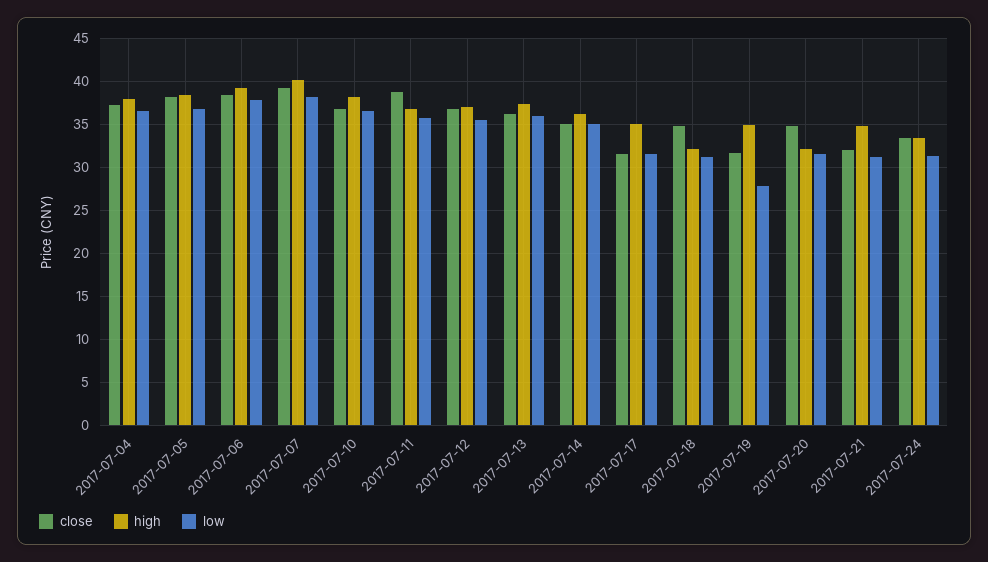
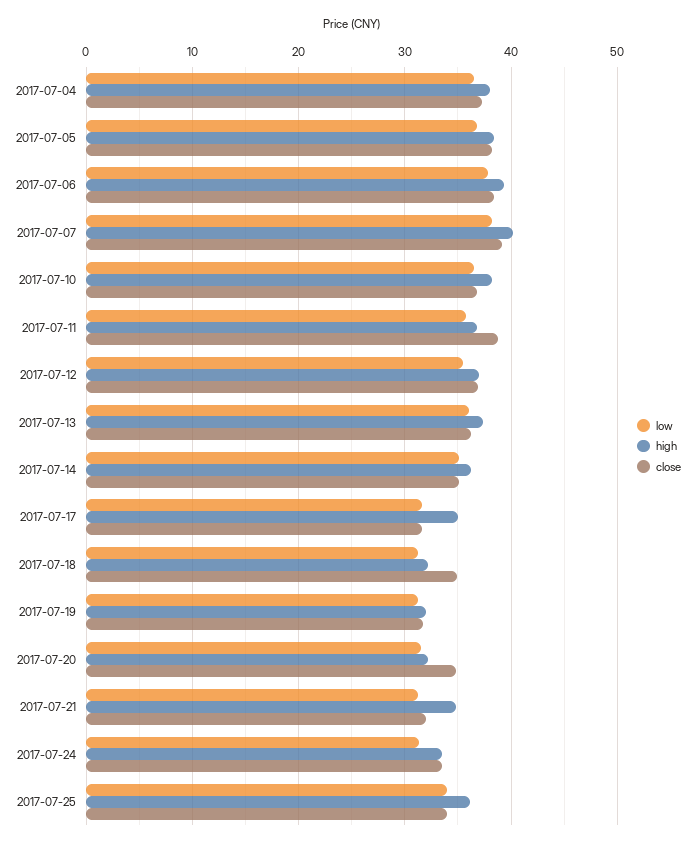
high, 2017-07-19: 35 -> 32
low, 2017-07-19: 28 -> 31
low, 2017-07-25: none -> 34
high, 2017-07-25: none -> 36
close, 2017-07-25: none -> 34

